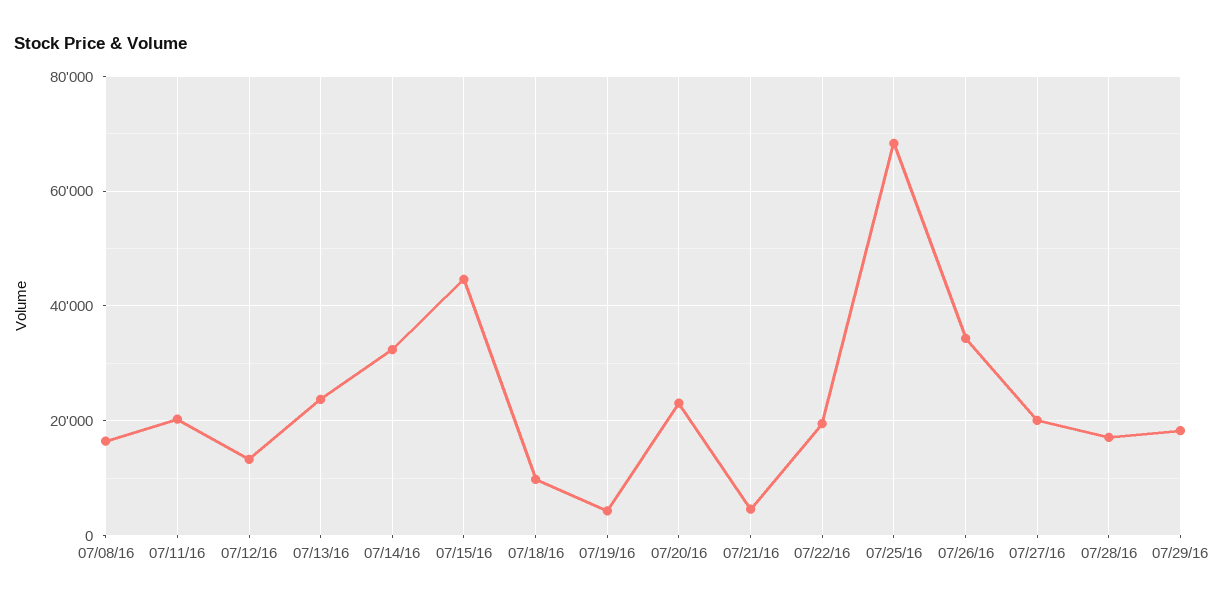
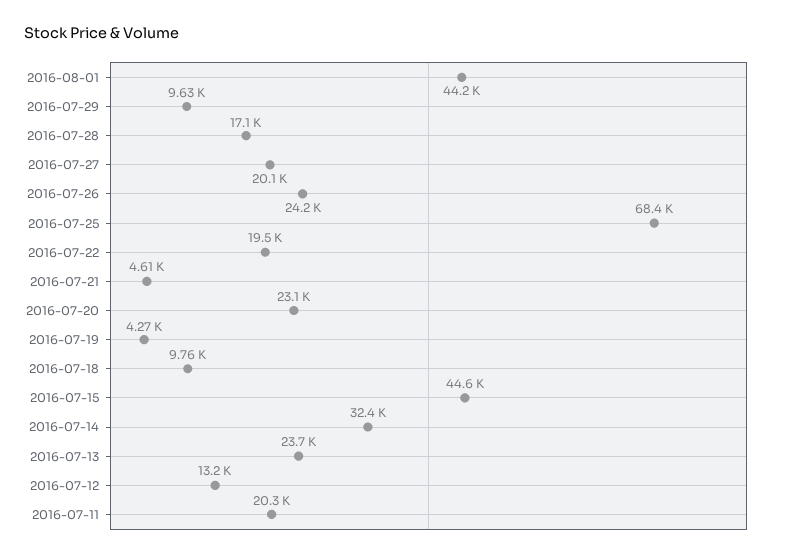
07/08/16: 16000 -> none
07/26/16: 34000 -> 24200
07/29/16: 18000 -> 9630
2016-08-01: none -> 44200

